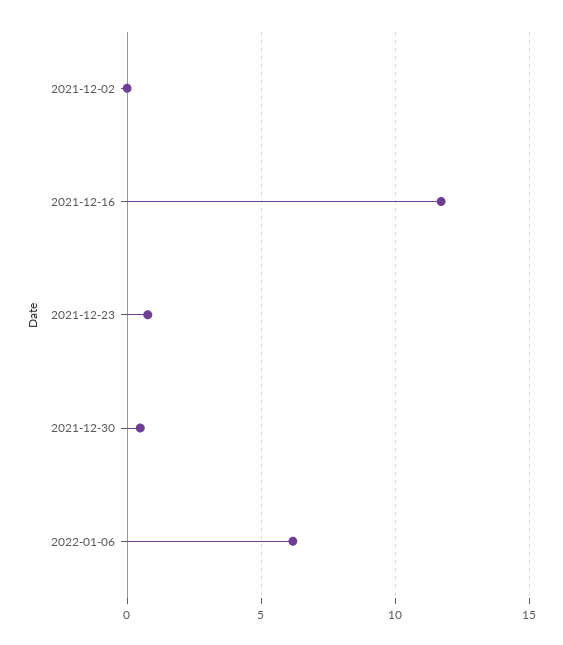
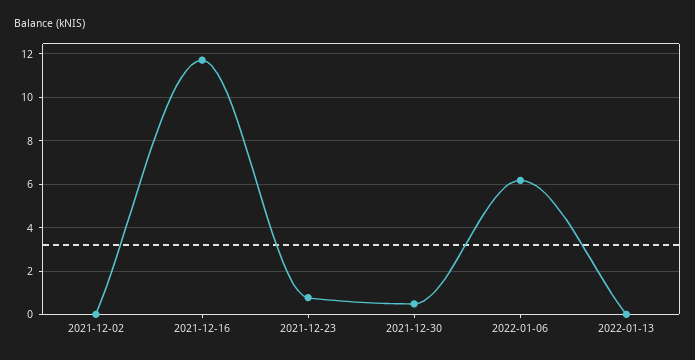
2022-01-13: none -> 0

